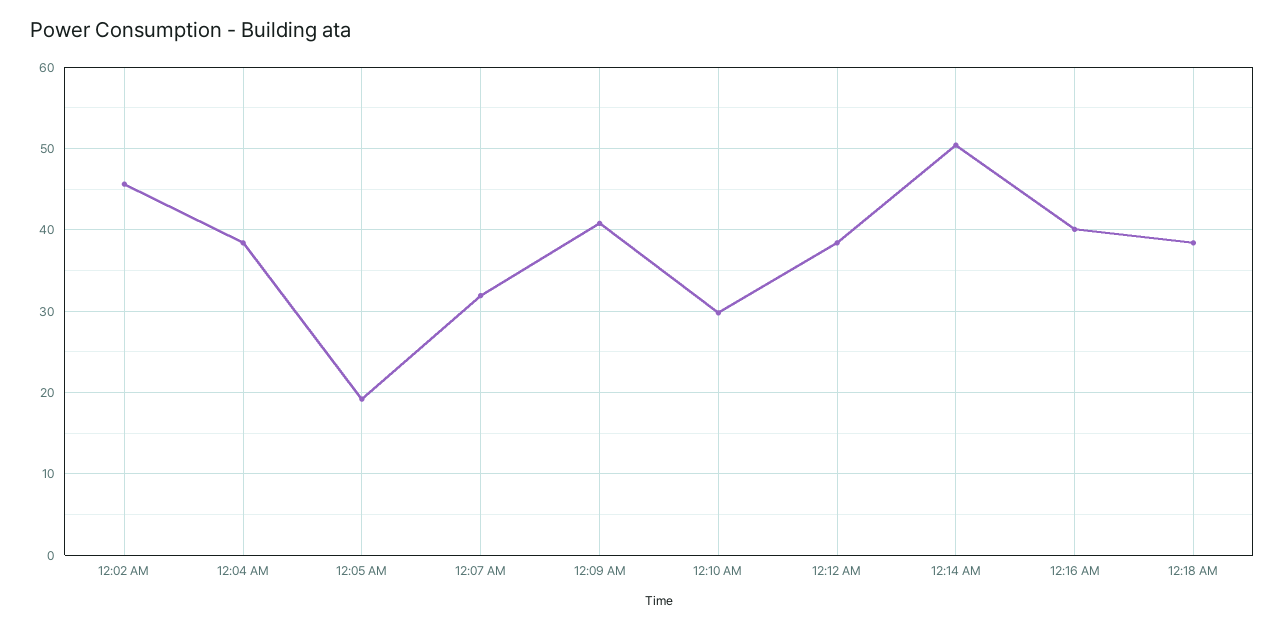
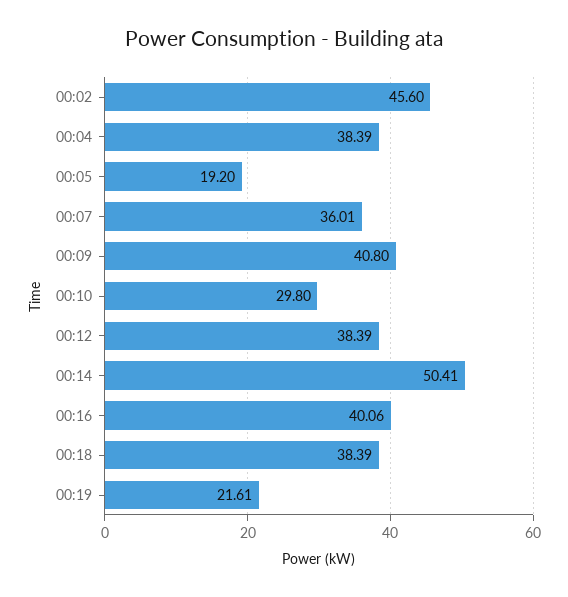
12:07 AM: 32 -> 36.01
00:19: none -> 21.61

